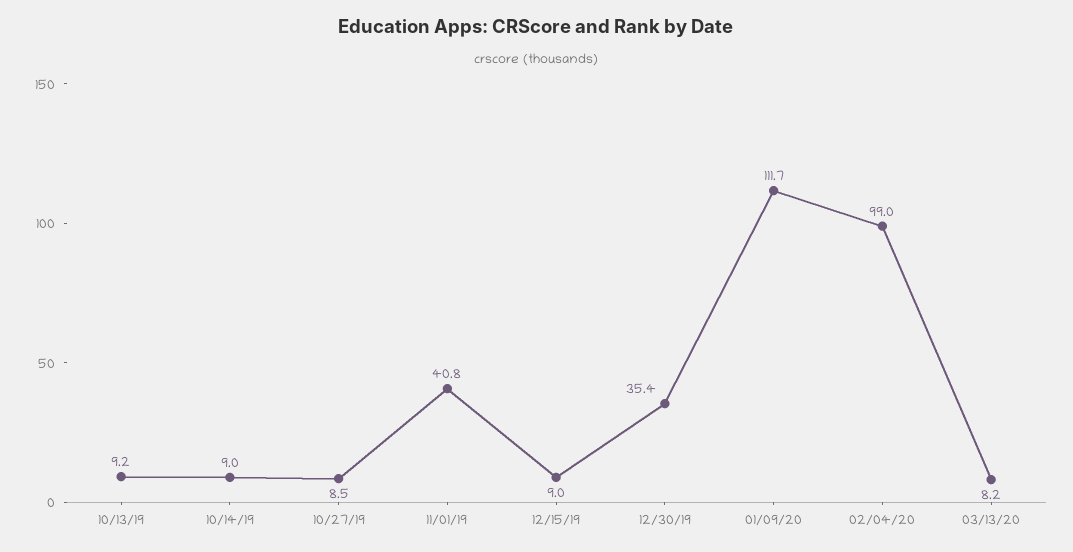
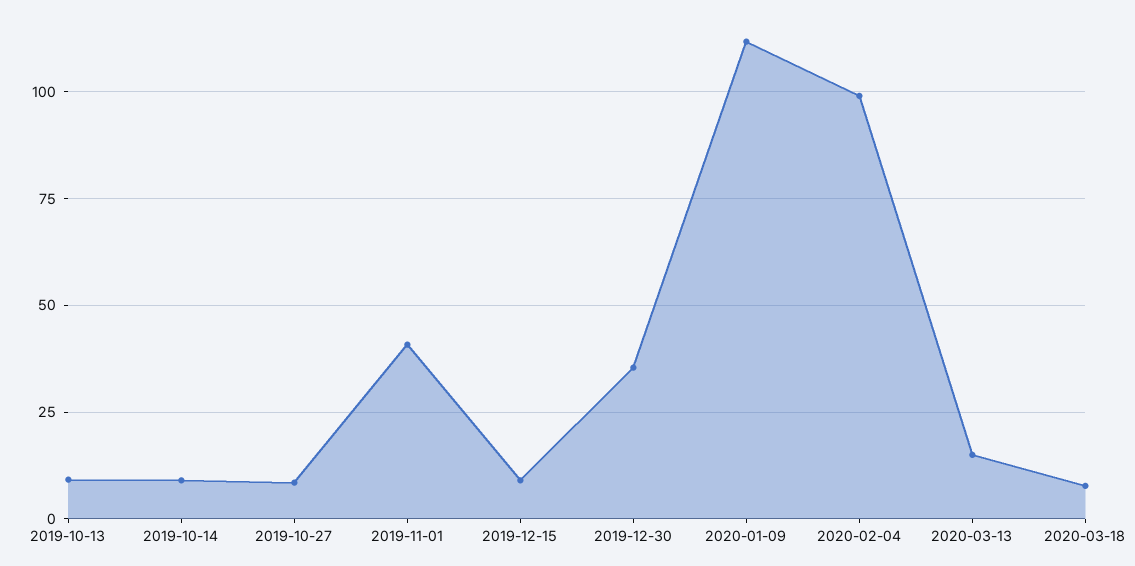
03/13/20: 8.2 -> 15
2020-03-18: none -> 7.5

